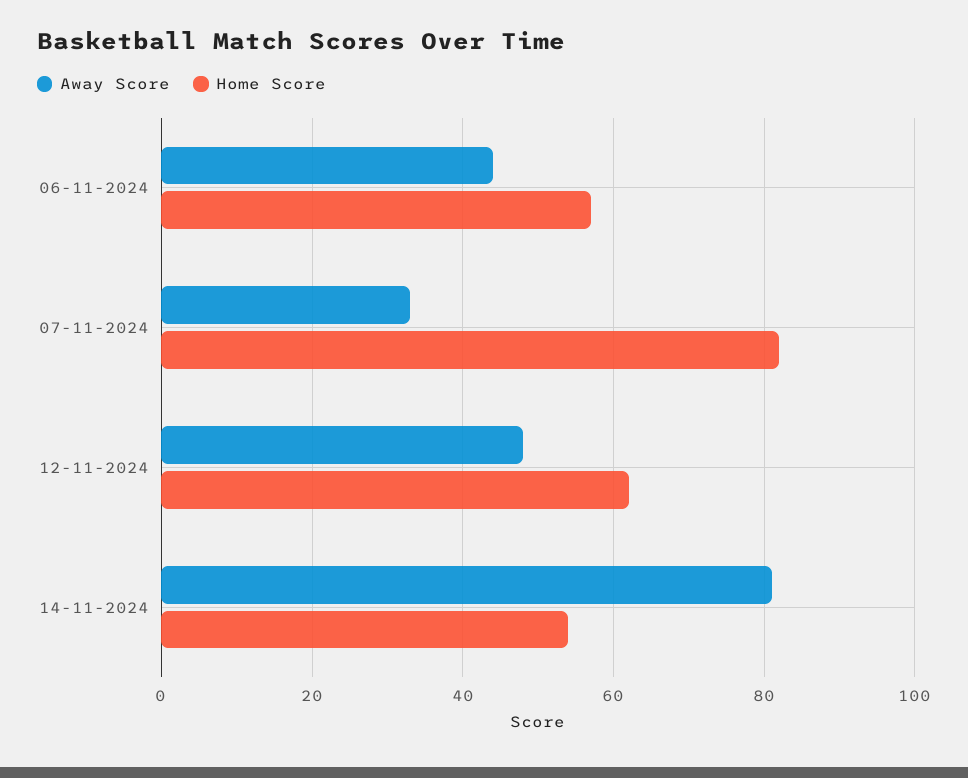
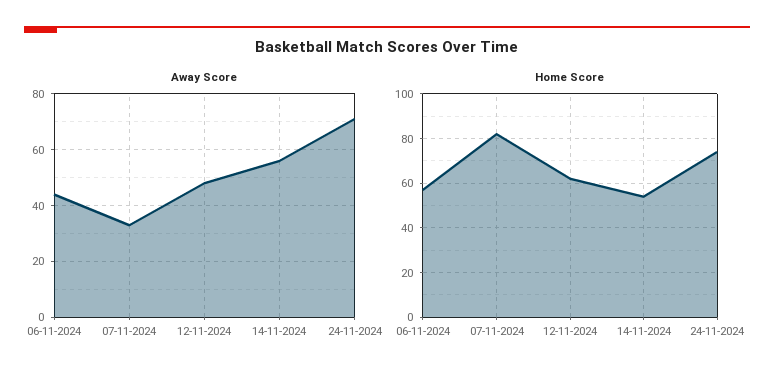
Away Score, 14-11-2024: 80 -> 55
Away Score, 24-11-2024: none -> 70
Home Score, 24-11-2024: none -> 75

